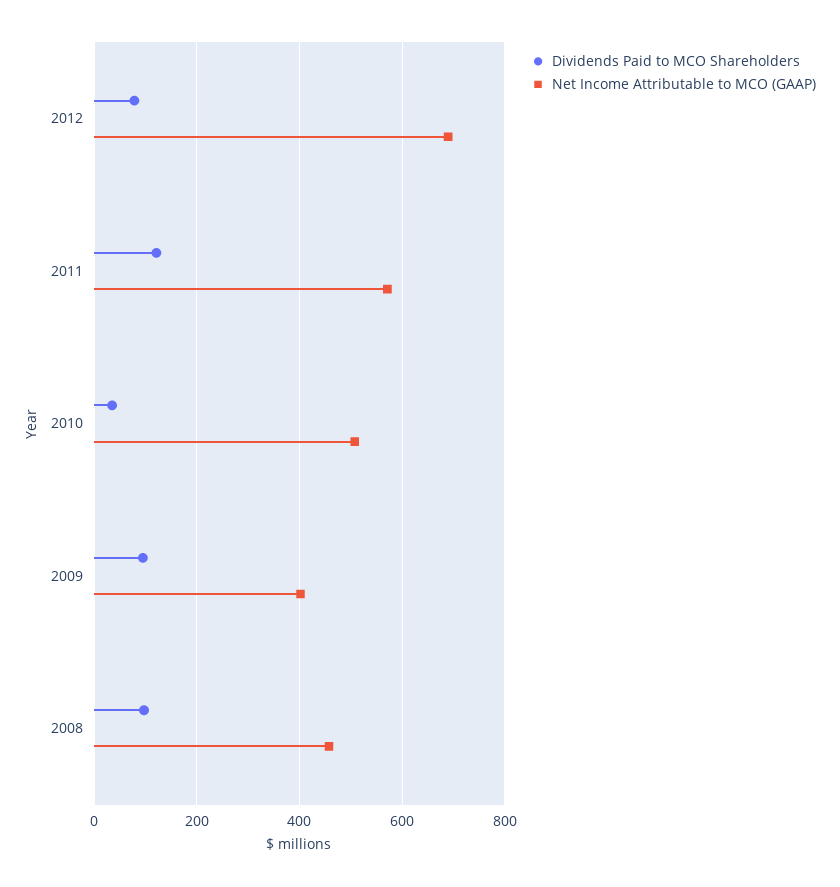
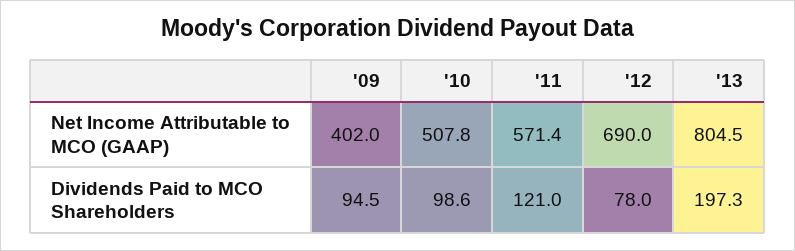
Dividends Paid to MCO Shareholders, 2010: 40 -> 98.6
Dividends Paid to MCO Shareholders, 2008: 100 -> none
Net Income Attributable to MCO (GAAP), 2008: 460 -> none
Net Income Attributable to MCO (GAAP), '13: none -> 804.5
Dividends Paid to MCO Shareholders, '13: none -> 197.3

